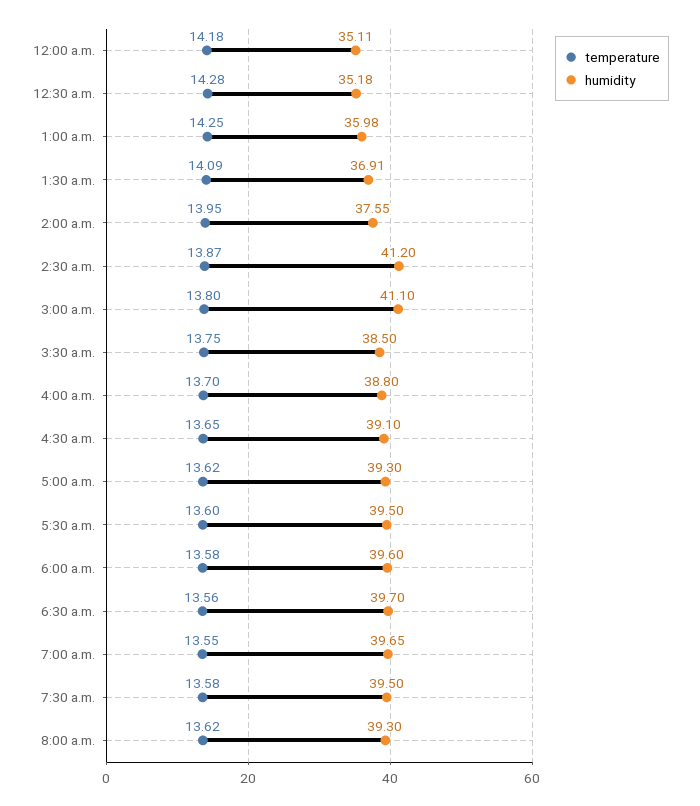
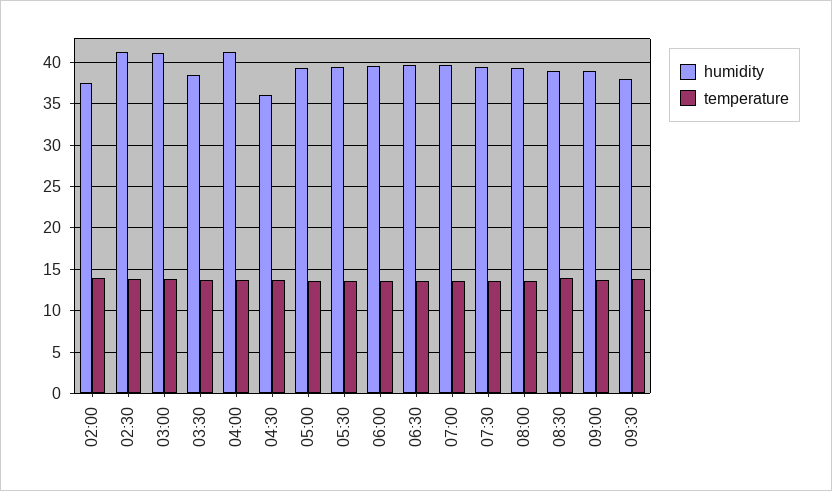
temperature, 12:00 a.m.: 14.18 -> none
humidity, 12:00 a.m.: 35.11 -> none
temperature, 12:30 a.m.: 14.28 -> none
humidity, 12:30 a.m.: 35.18 -> none
temperature, 1:00 a.m.: 14.25 -> none
humidity, 1:00 a.m.: 35.98 -> none
temperature, 1:30 a.m.: 14.09 -> none
humidity, 1:30 a.m.: 36.91 -> none
humidity, 4:00 a.m.: 38.8 -> 41
humidity, 4:30 a.m.: 39.1 -> 36
humidity, 08:30: none -> 39
temperature, 08:30: none -> 14
humidity, 09:00: none -> 39
temperature, 09:00: none -> 14
humidity, 09:30: none -> 38
temperature, 09:30: none -> 14

